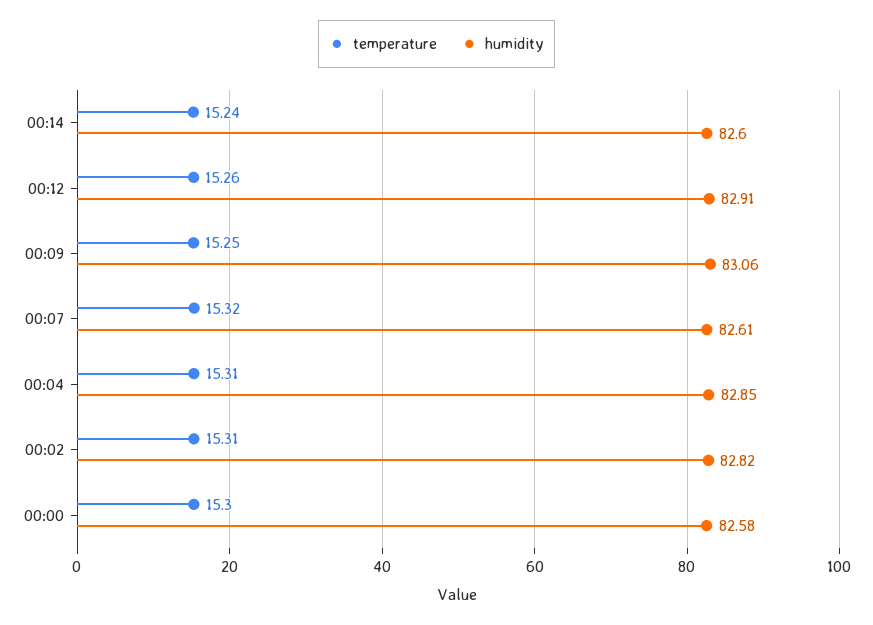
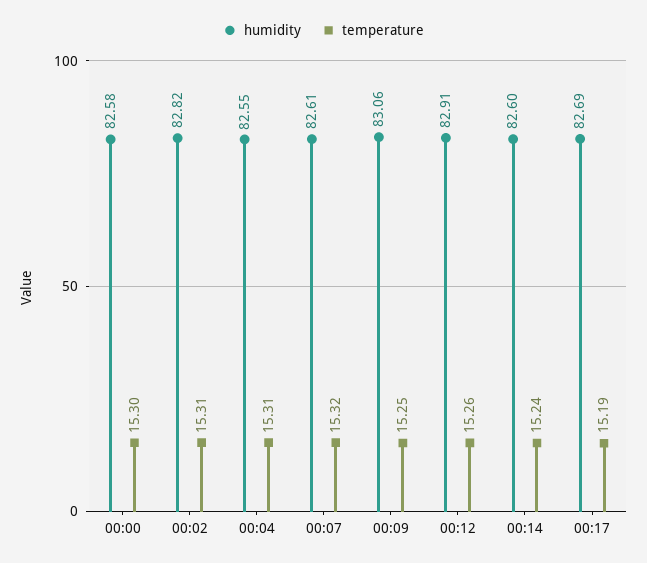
humidity, 00:04: 82.85 -> 82.55
humidity, 00:17: none -> 82.69
temperature, 00:17: none -> 15.19

